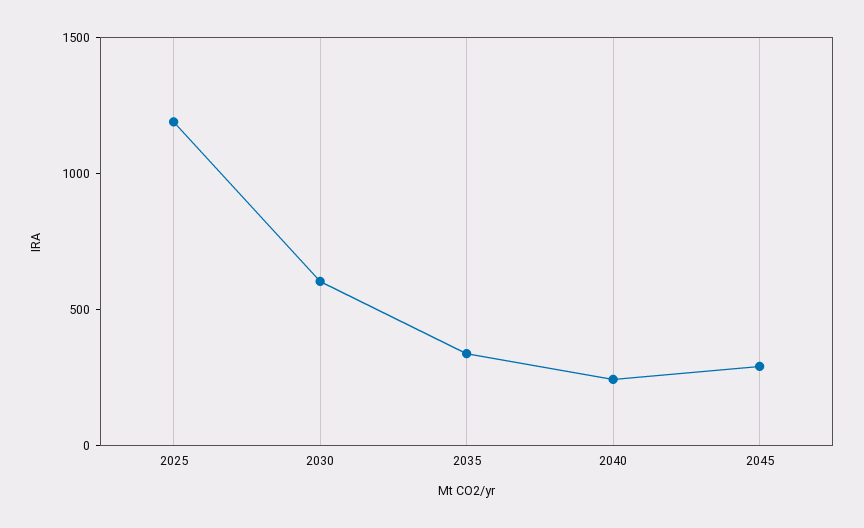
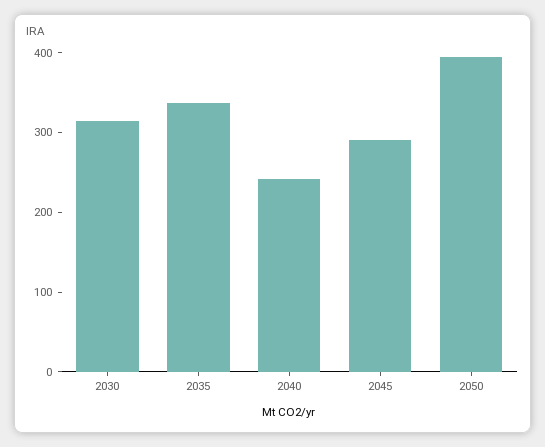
2025: 1200 -> none
2030: 600 -> 320
2050: none -> 400

